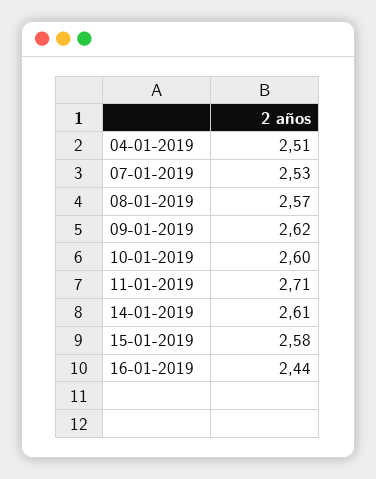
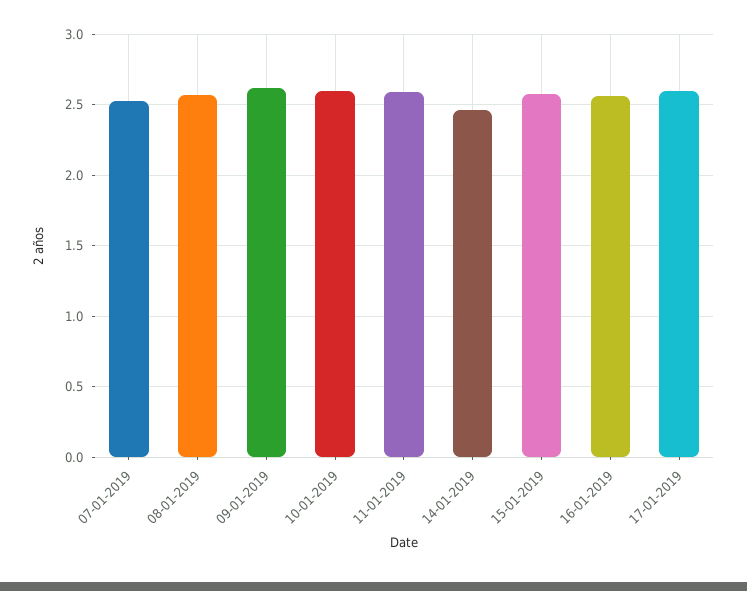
04-01-2019: 2.51 -> none
11-01-2019: 2.71 -> 2.6
14-01-2019: 2.61 -> 2.45
16-01-2019: 2.44 -> 2.55
17-01-2019: none -> 2.6

